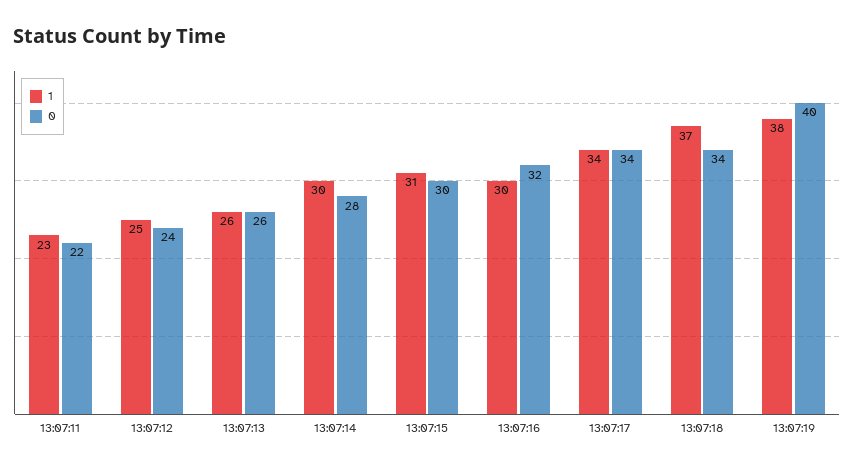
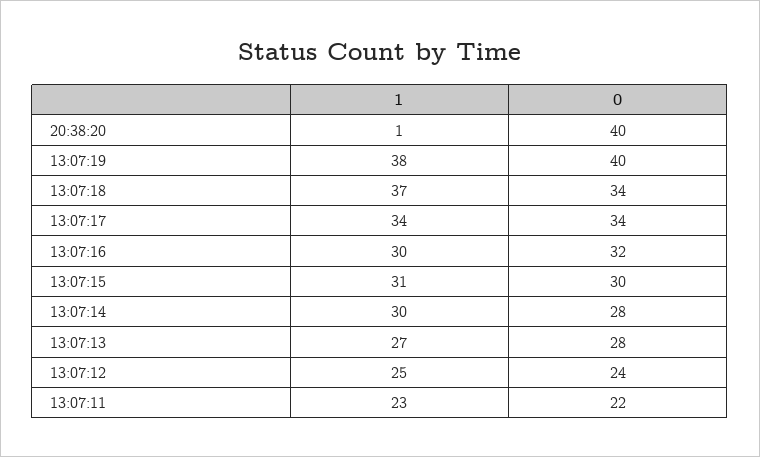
1, 13:07:13: 26 -> 27
0, 13:07:13: 26 -> 28
1, 20:38:20: none -> 1
0, 20:38:20: none -> 40

